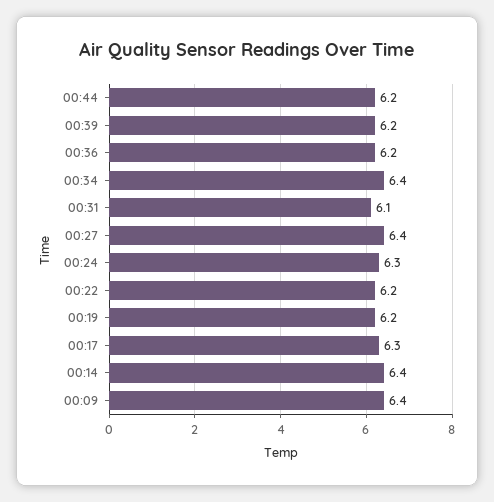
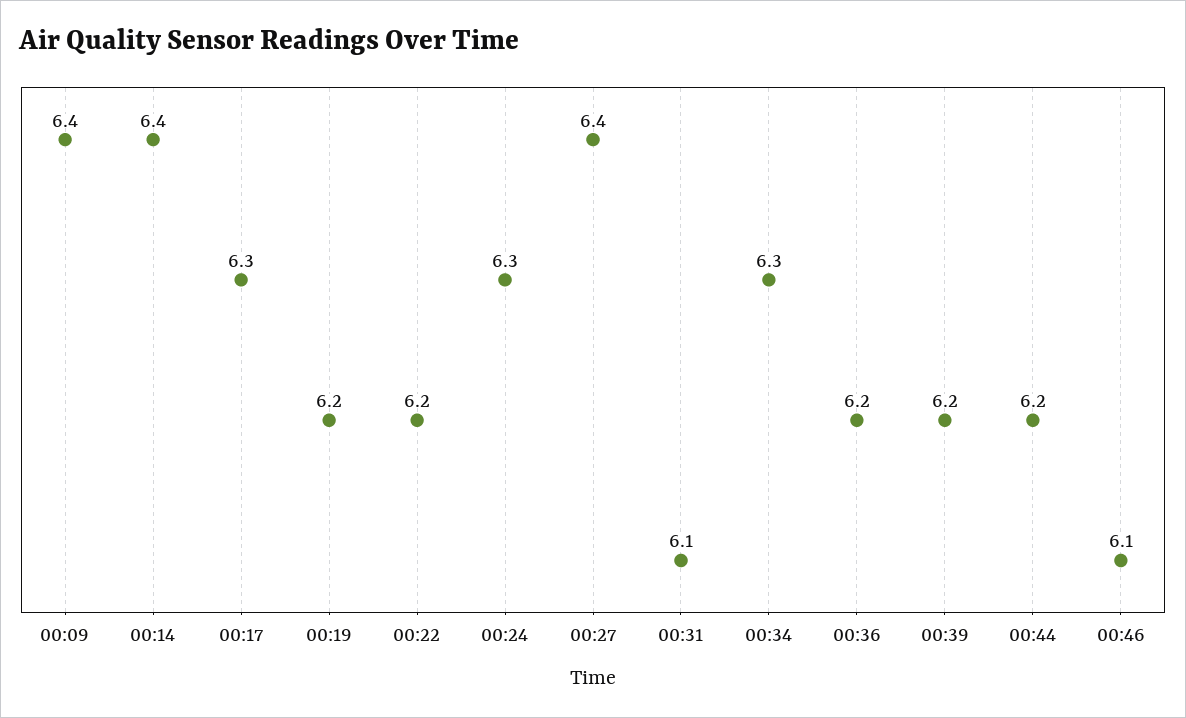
00:34: 6.4 -> 6.3
00:46: none -> 6.1

